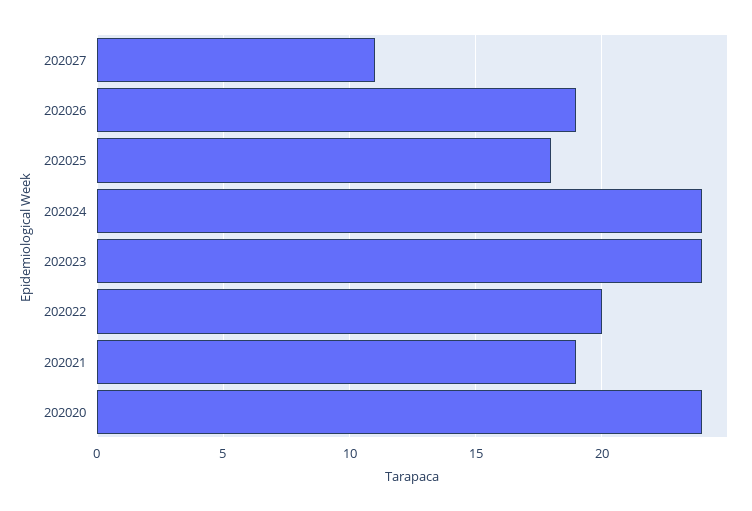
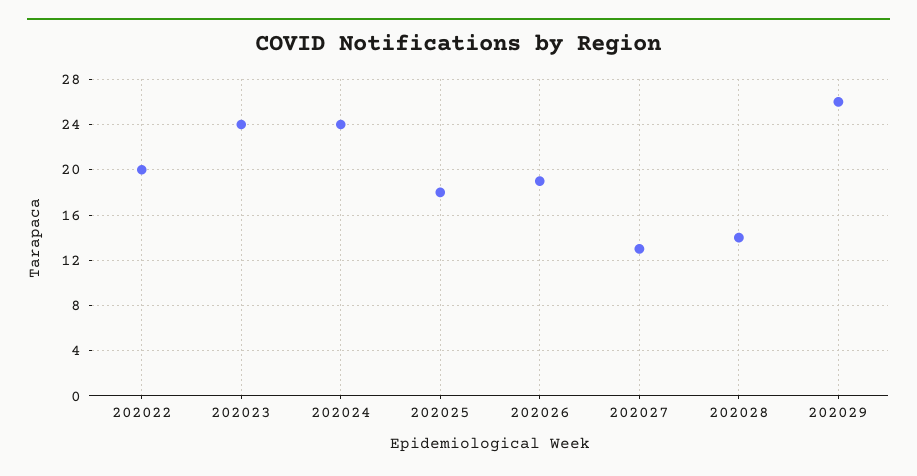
202027: 11 -> 13
202021: 19 -> none
202020: 24 -> none
202028: none -> 14
202029: none -> 26

